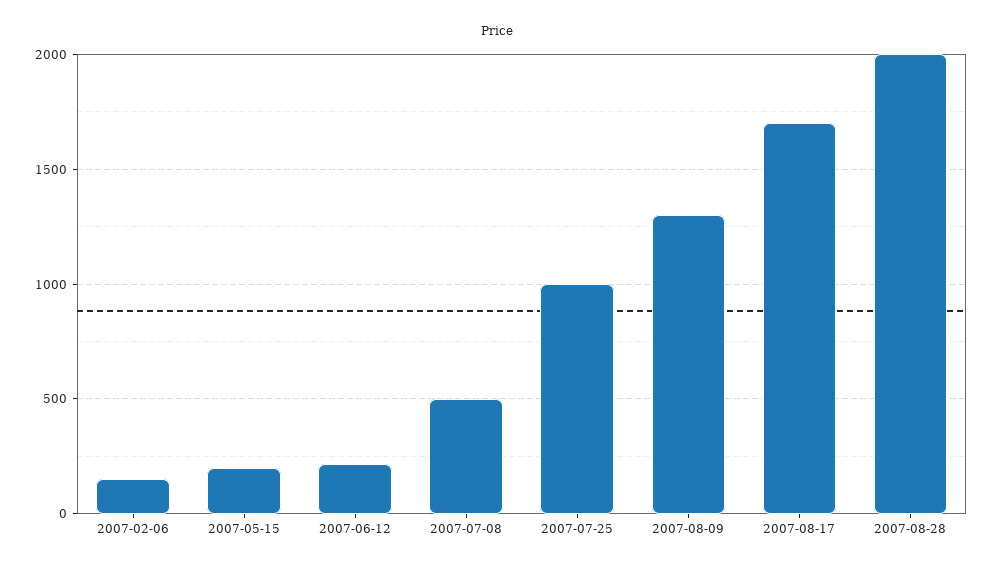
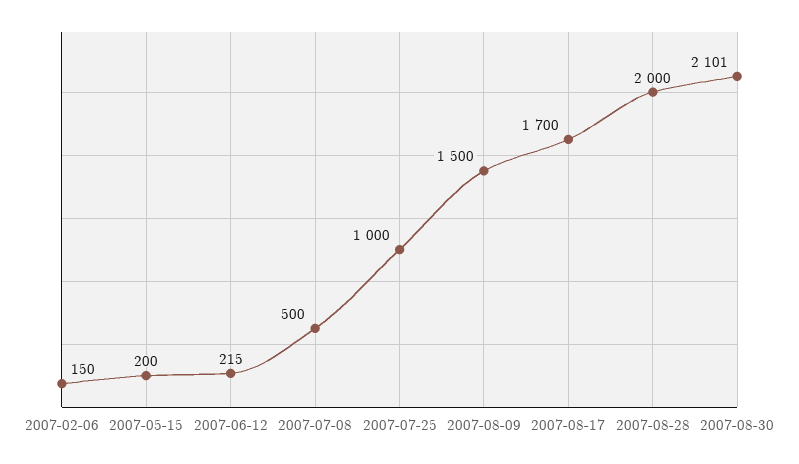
2007-08-09: 1300 -> 1500
2007-08-30: none -> 2101

